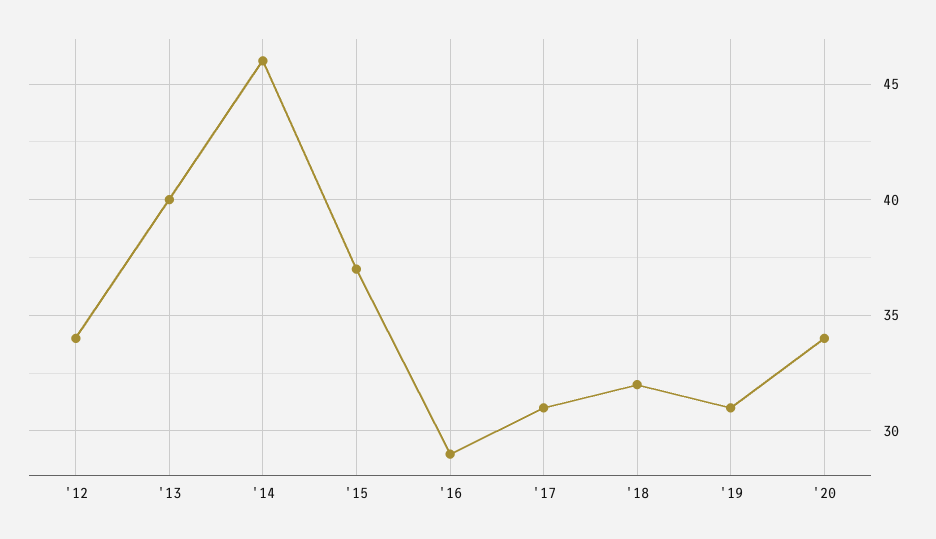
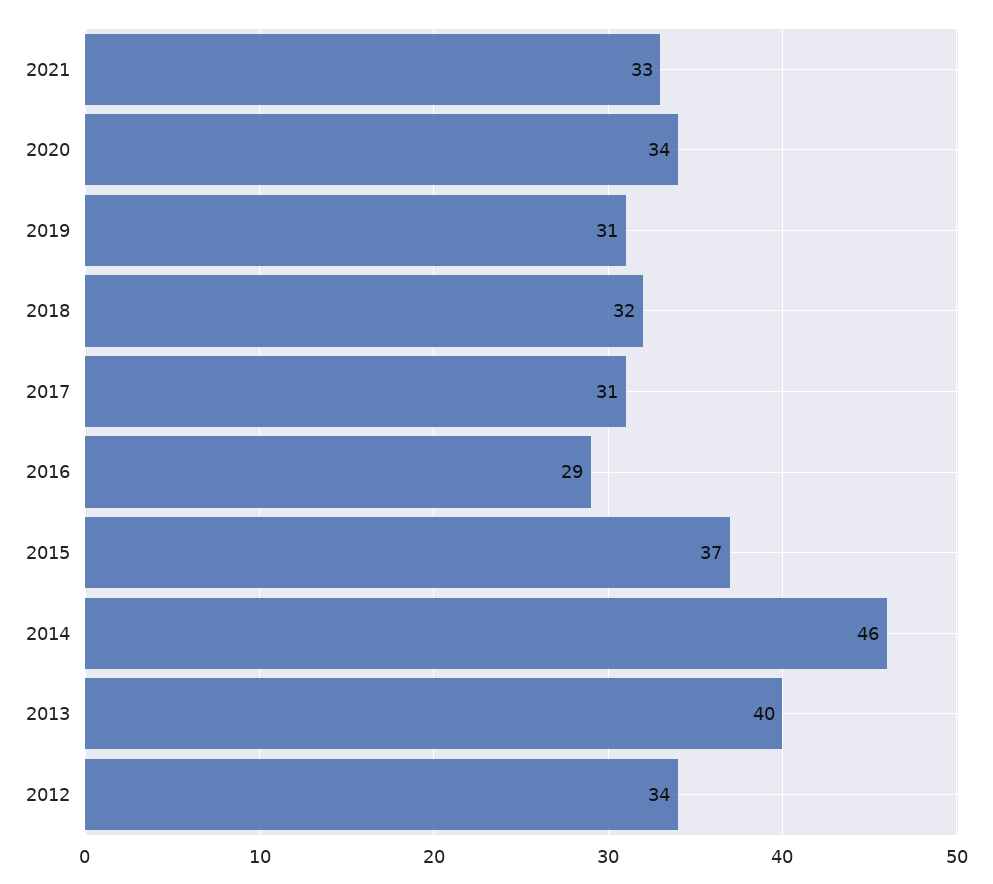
2021: none -> 33

